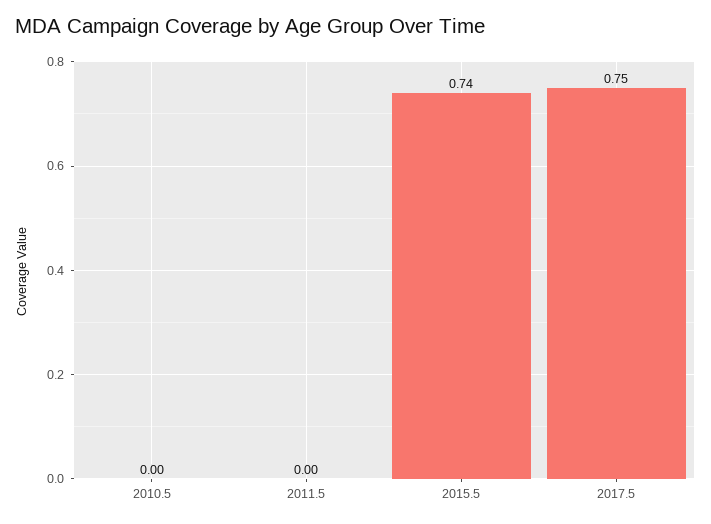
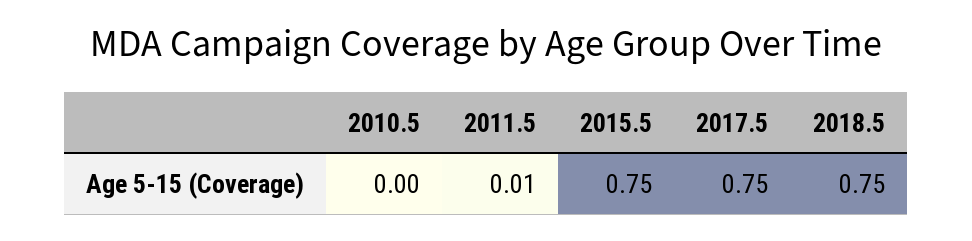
2011.5: 0 -> 0.01
2015.5: 0.74 -> 0.75
2018.5: none -> 0.75

